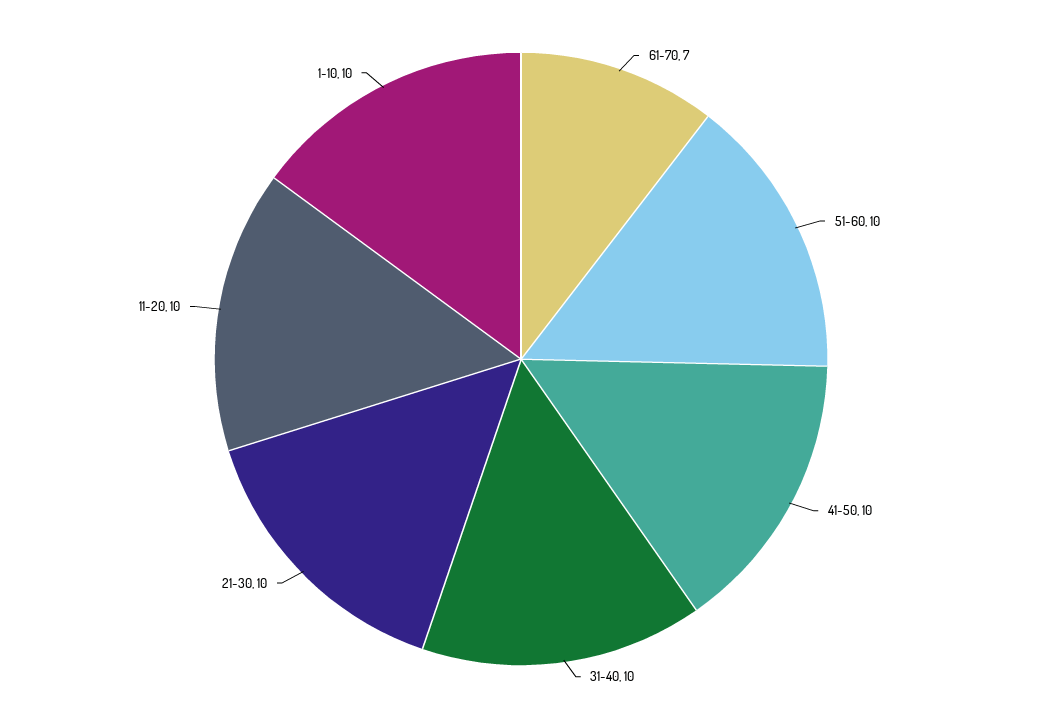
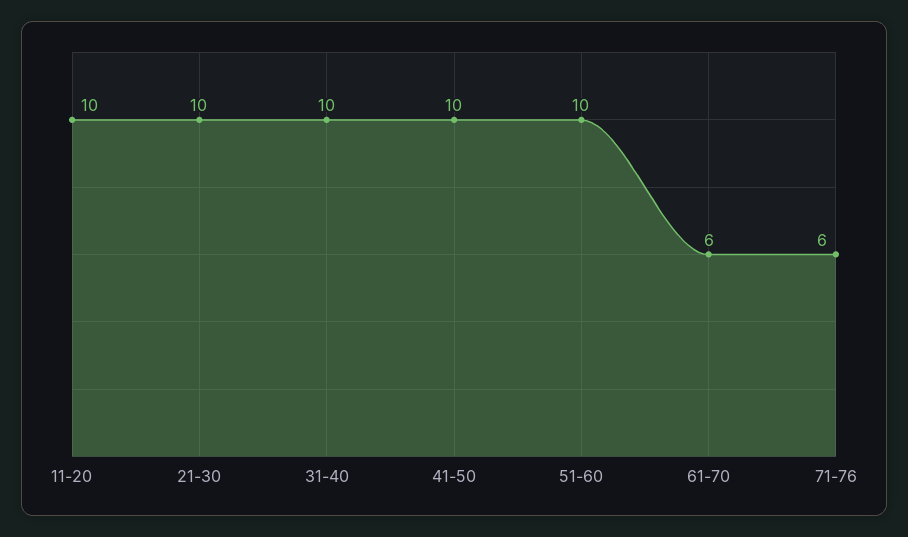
61-70: 7 -> 6
1-10: 10 -> none
71-76: none -> 6

